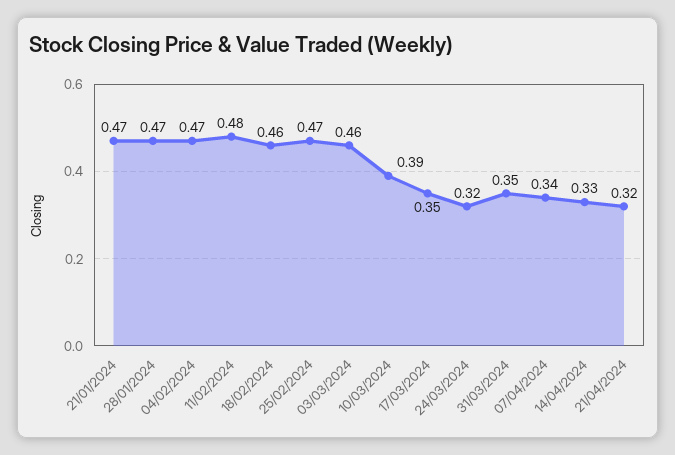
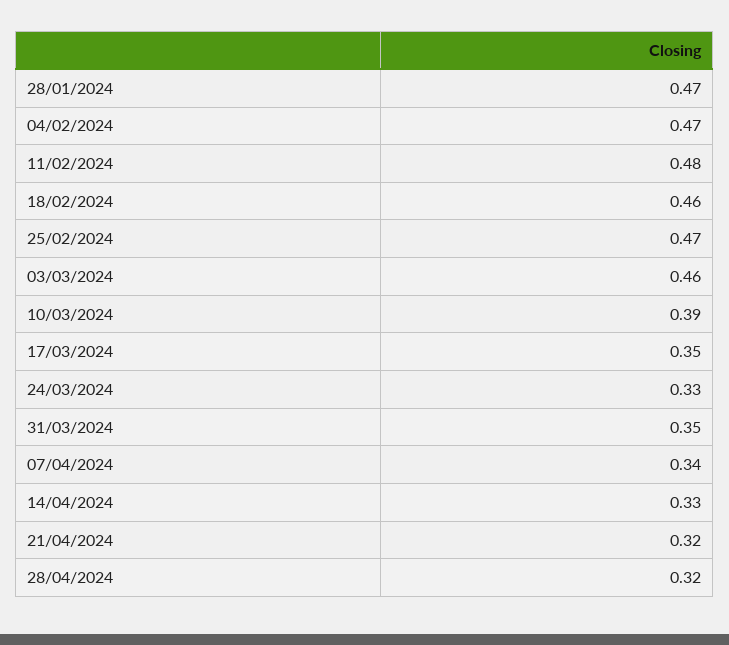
21/01/2024: 0.47 -> none
24/03/2024: 0.32 -> 0.33
28/04/2024: none -> 0.32

